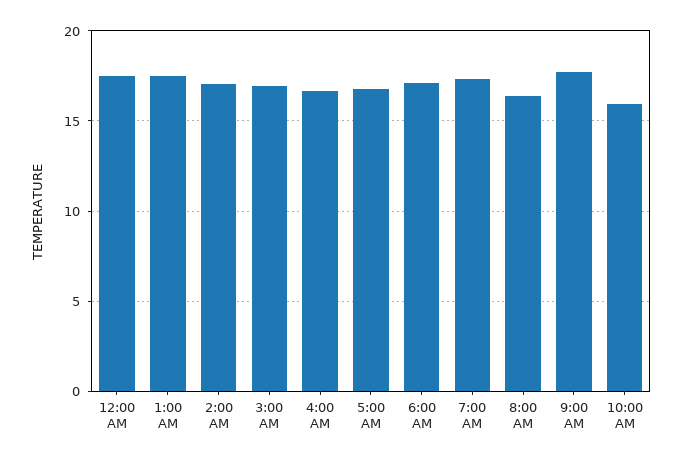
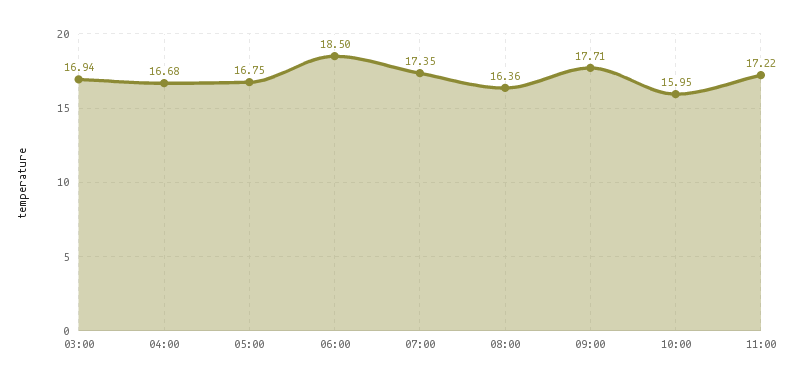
12:00 AM: 17.5 -> none
1:00 AM: 17.5 -> none
2:00 AM: 17 -> none
6:00 AM: 17 -> 18.5
11:00: none -> 17.22

